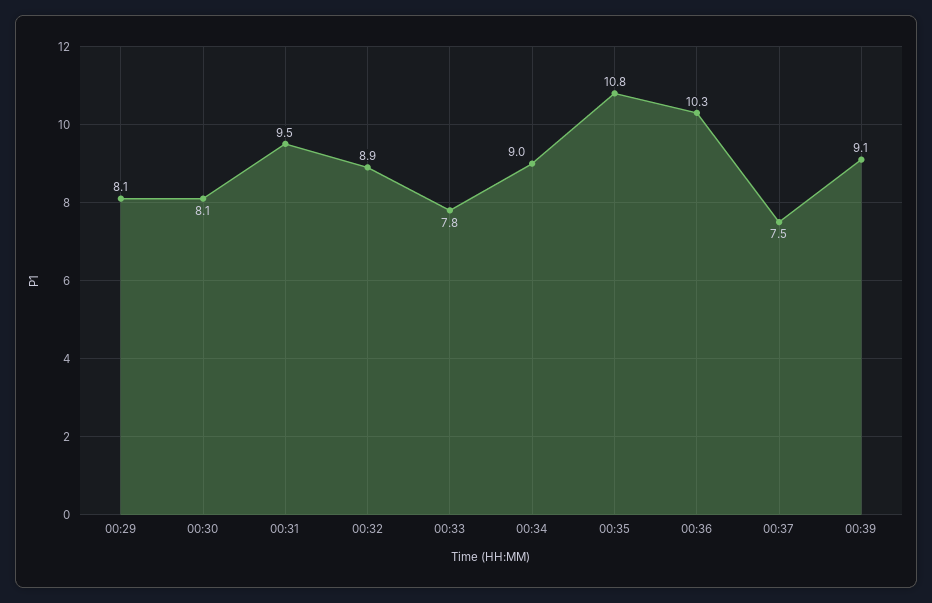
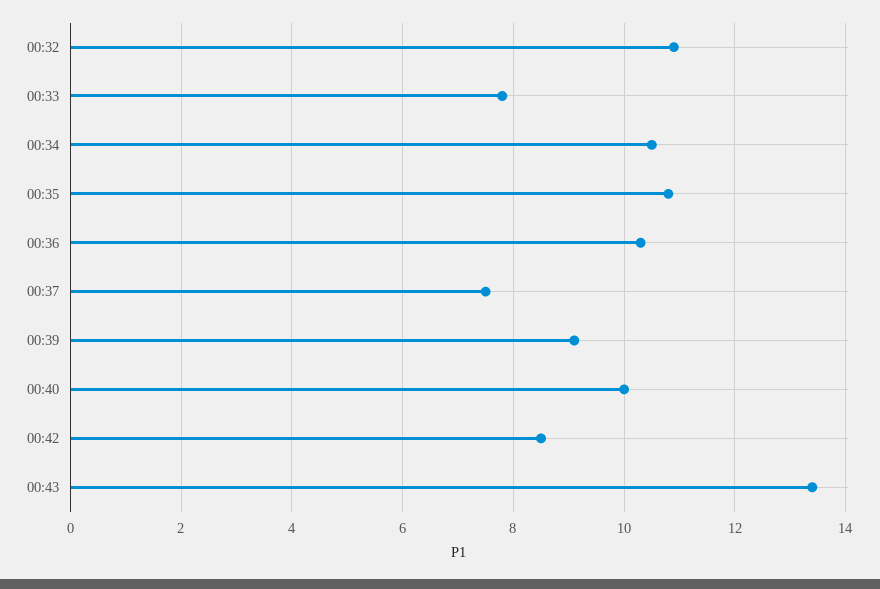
00:29: 8.1 -> none
00:30: 8.1 -> none
00:31: 9.5 -> none
00:32: 8.9 -> 11
00:34: 9 -> 10.5
00:40: none -> 10
00:42: none -> 8.5
00:43: none -> 13.5

